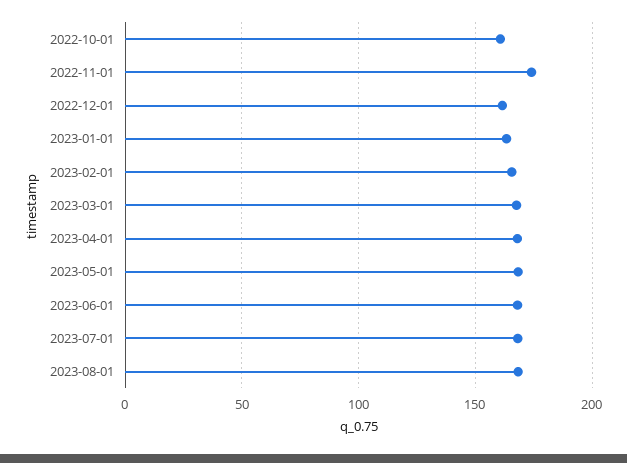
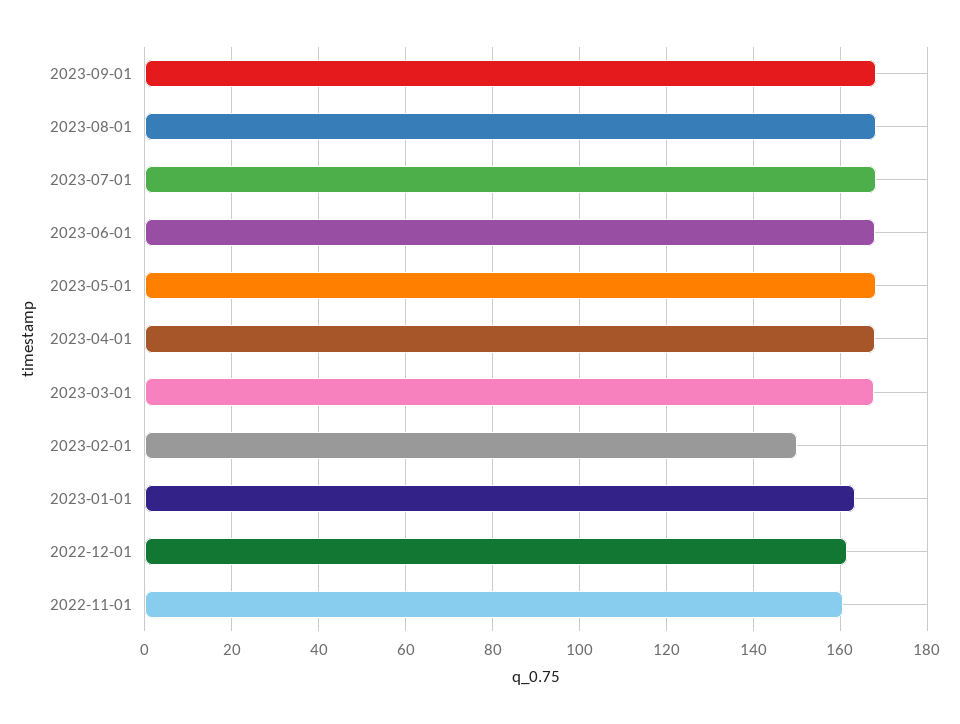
2022-10-01: 160 -> none
2022-11-01: 175 -> 160
2023-02-01: 165 -> 150
2023-09-01: none -> 168

